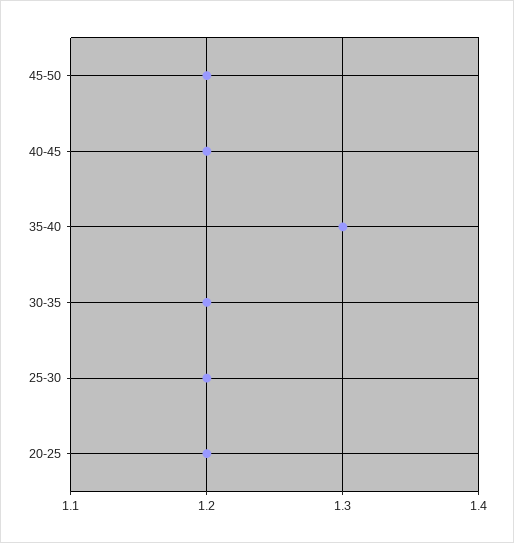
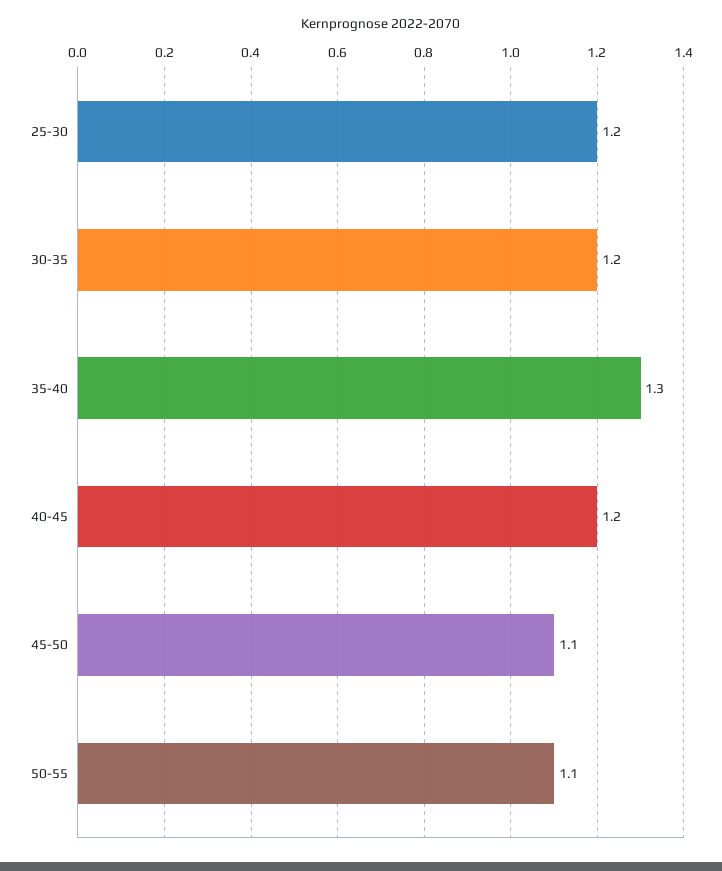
45-50: 1.2 -> 1.1
20-25: 1.2 -> none
50-55: none -> 1.1

